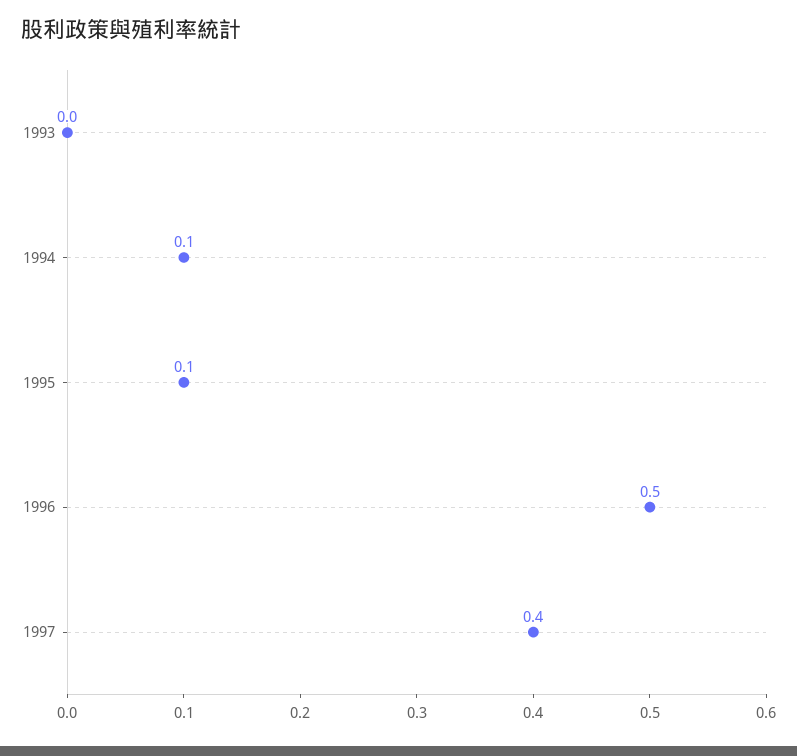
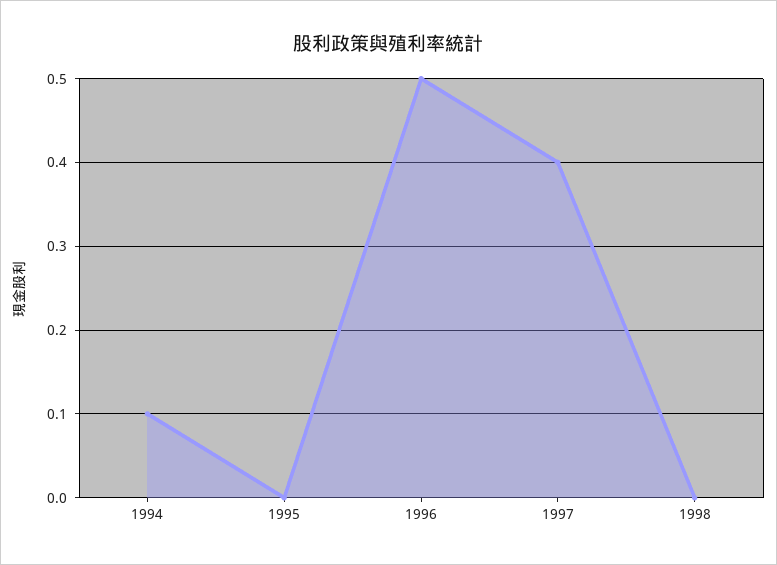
1993: 0 -> none
1995: 0.1 -> 0
1998: none -> 0

